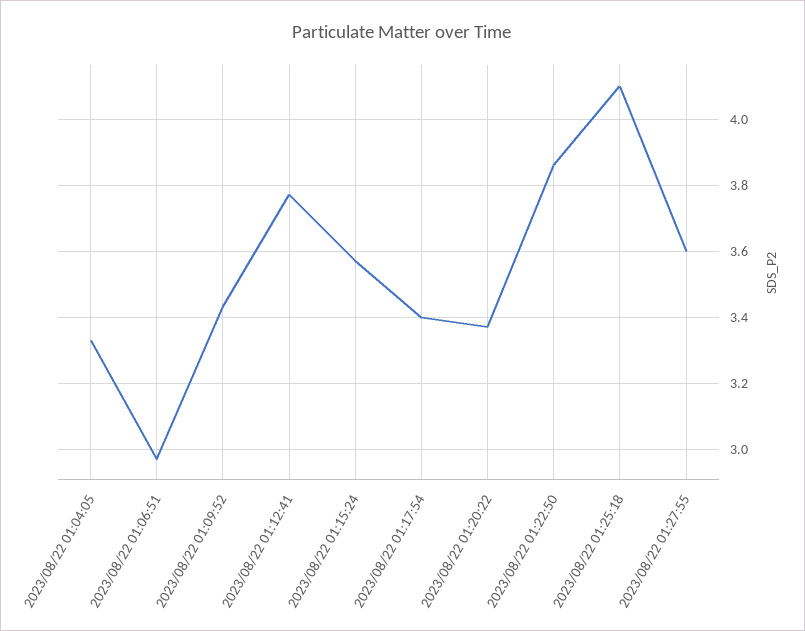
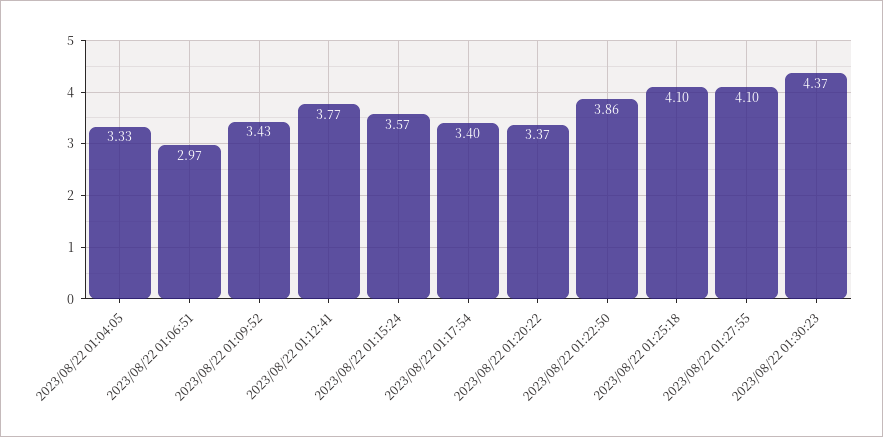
2023/08/22 01:27:55: 3.6 -> 4.1
2023/08/22 01:30:23: none -> 4.37

